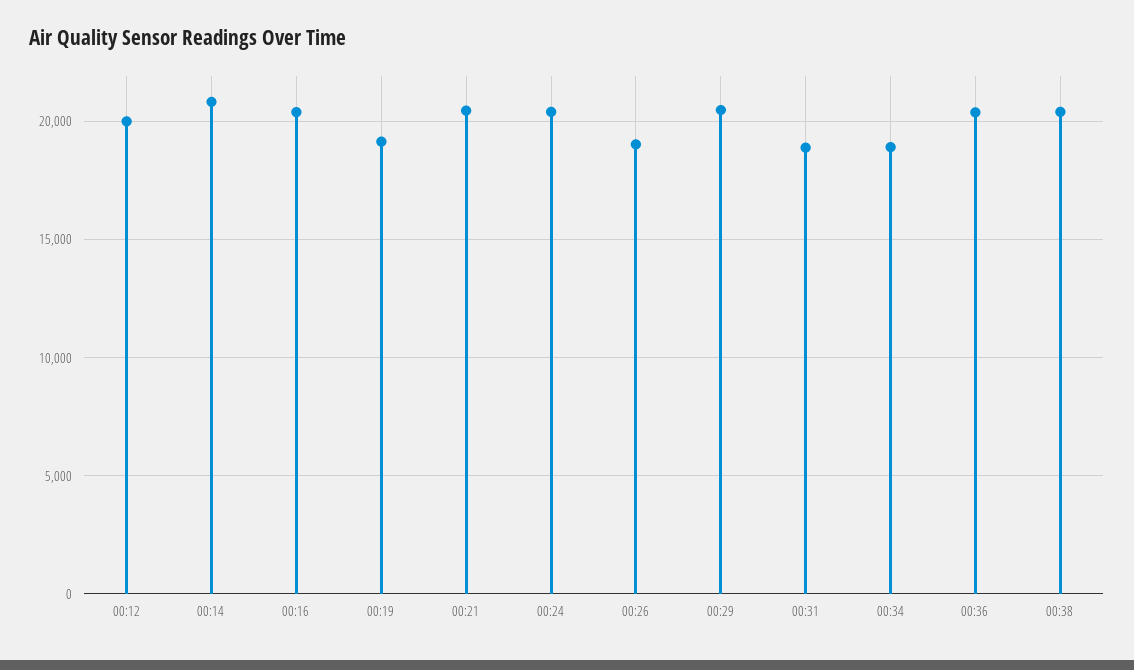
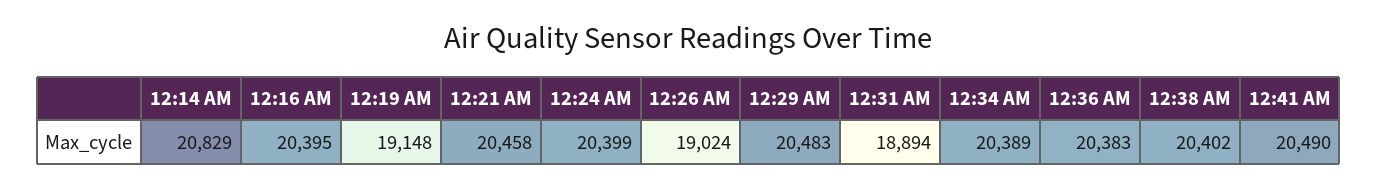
00:12: 20000 -> none
00:34: 19000 -> 20389
12:41 AM: none -> 20490

